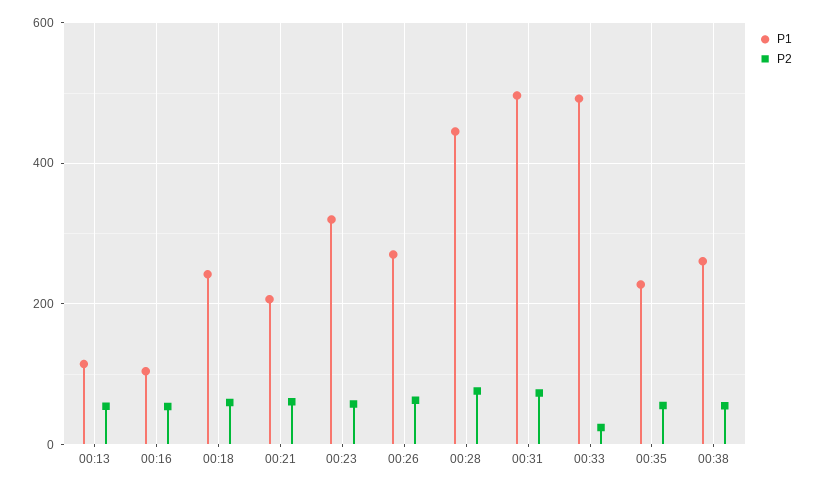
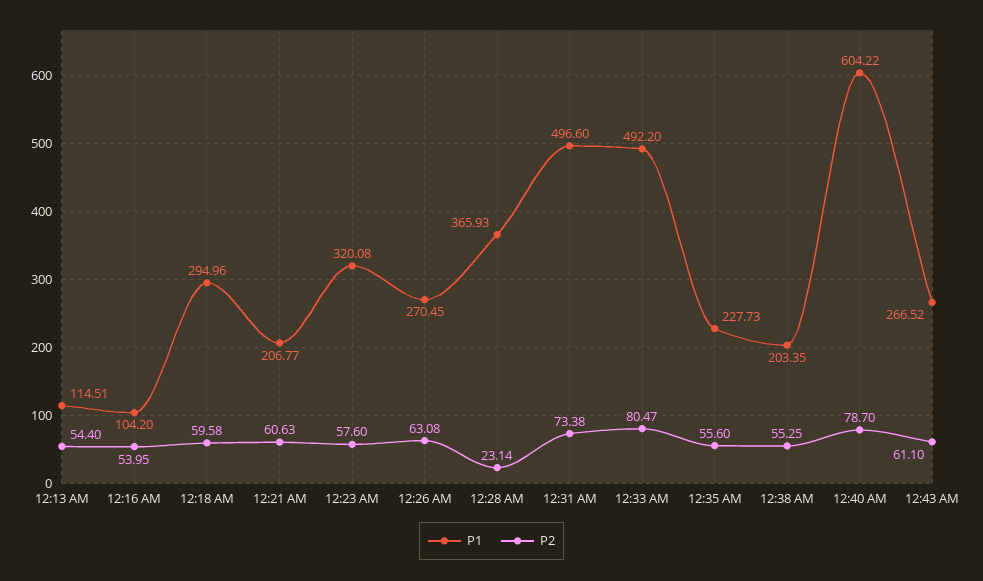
P1, 00:18: 240 -> 294.96
P1, 00:28: 440 -> 365.93
P2, 00:28: 80 -> 23.14
P2, 00:33: 20 -> 80.47
P1, 00:38: 260 -> 203.35
P1, 12:40 AM: none -> 604.22
P2, 12:40 AM: none -> 78.7
P1, 12:43 AM: none -> 266.52
P2, 12:43 AM: none -> 61.1

